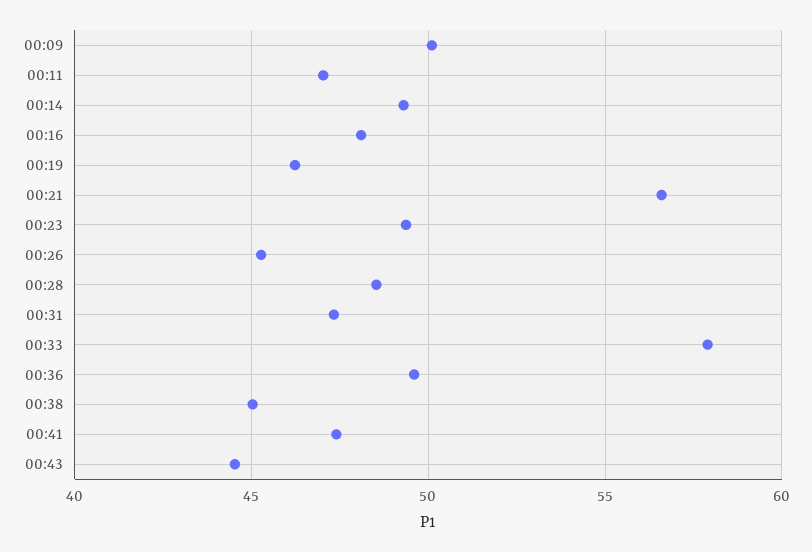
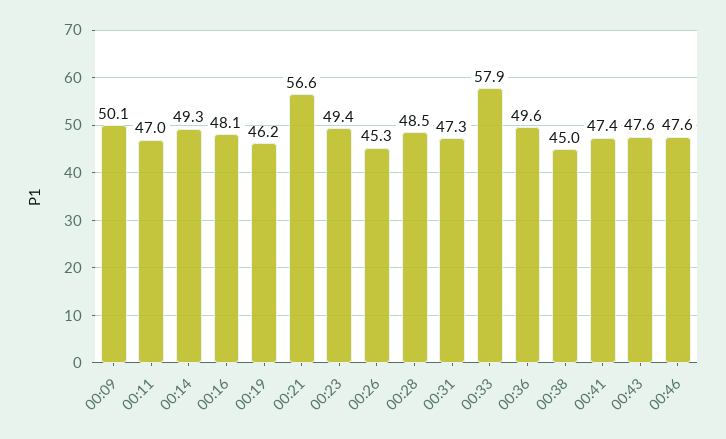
00:43: 44.5 -> 47.6
00:46: none -> 47.6

